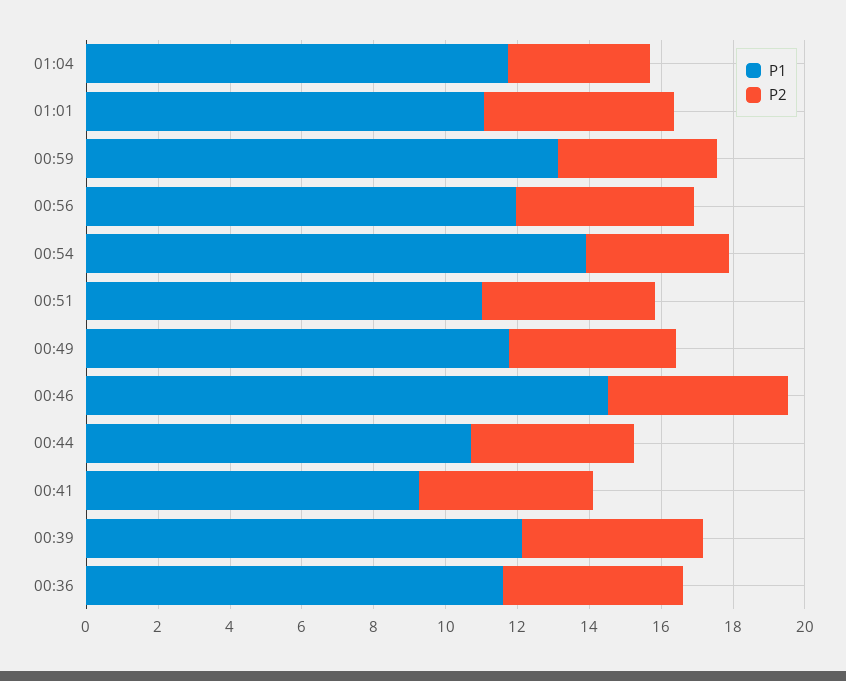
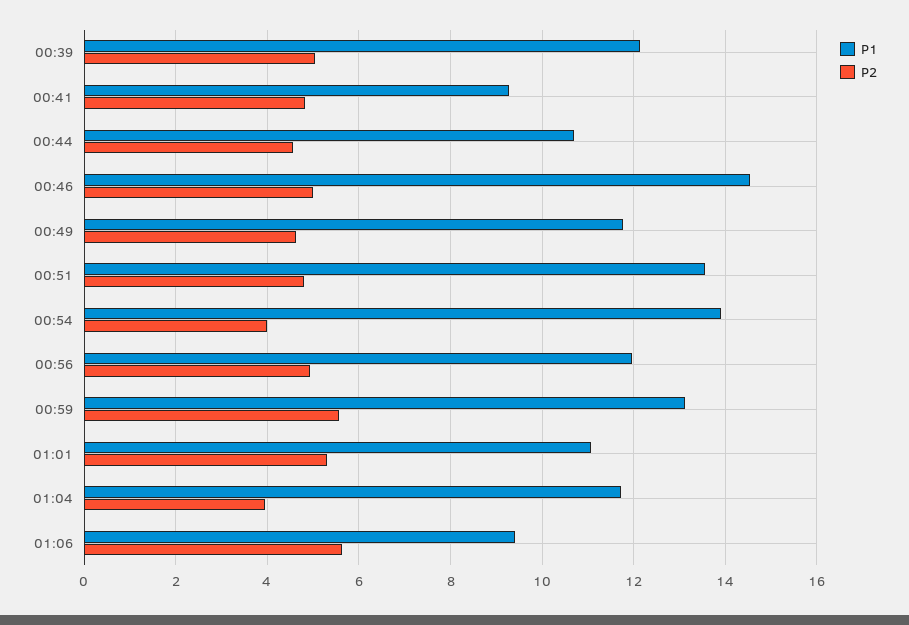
P2, 00:59: 4.5 -> 5.6
P1, 00:51: 11 -> 13.6
P1, 00:36: 11.5 -> none
P2, 00:36: 5 -> none
P1, 01:06: none -> 9.4
P2, 01:06: none -> 5.6

